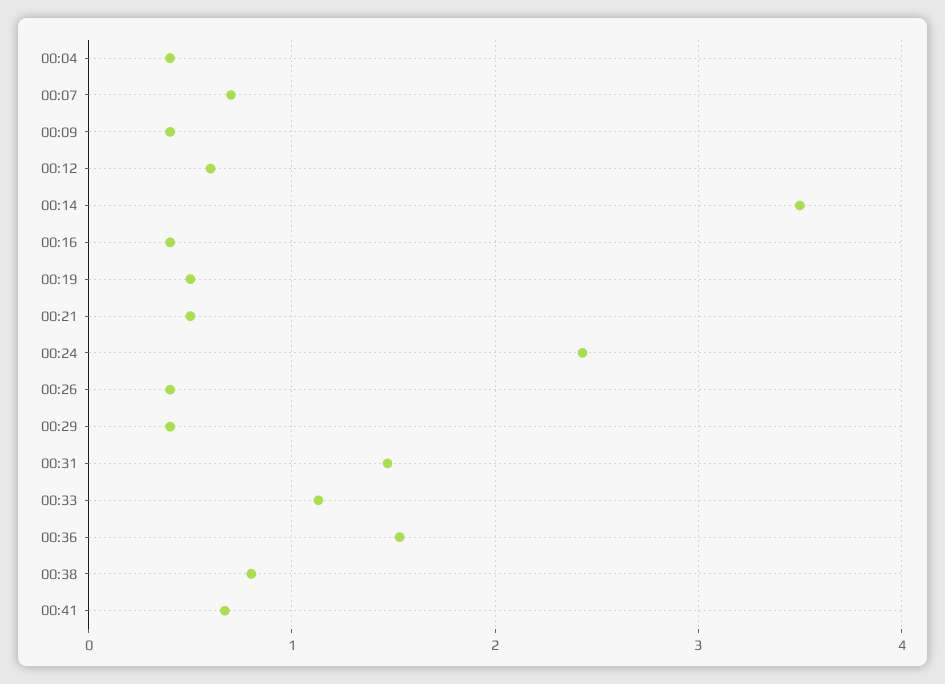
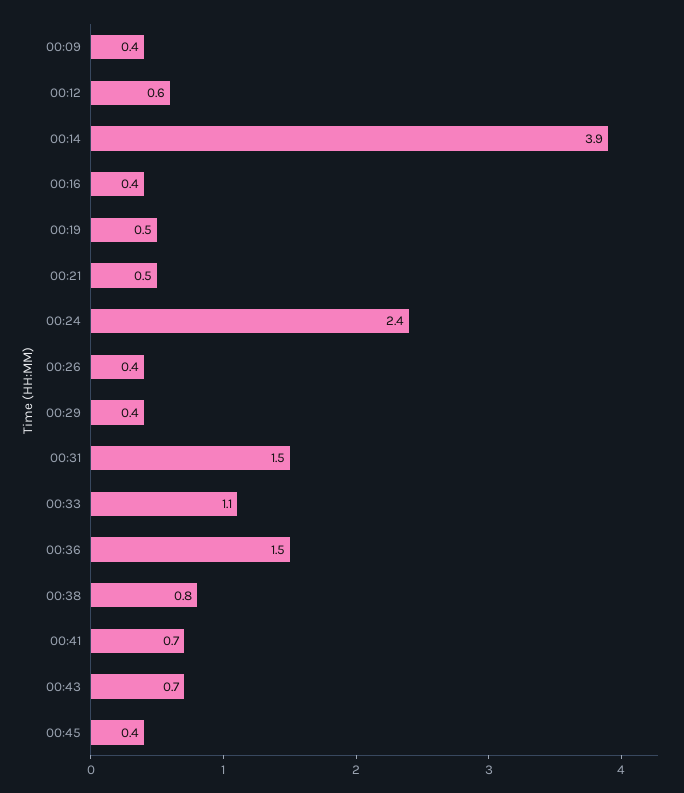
00:04: 0.4 -> none
00:07: 0.7 -> none
00:14: 3.5 -> 3.9
00:43: none -> 0.7
00:45: none -> 0.4

